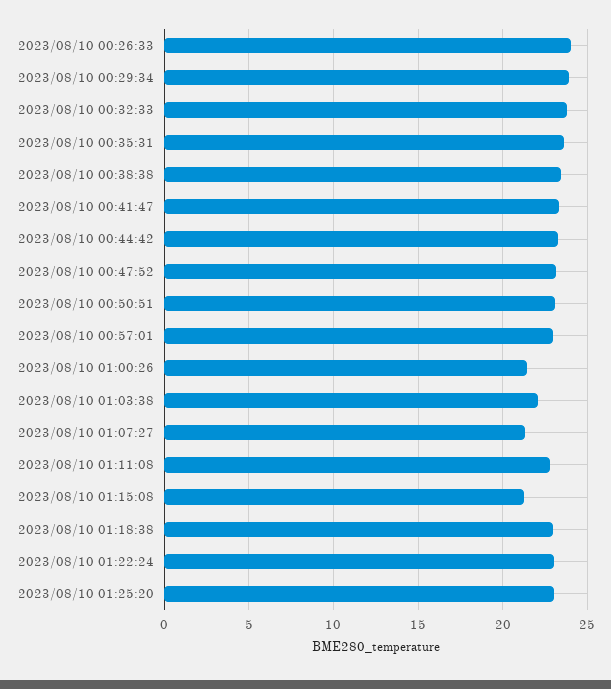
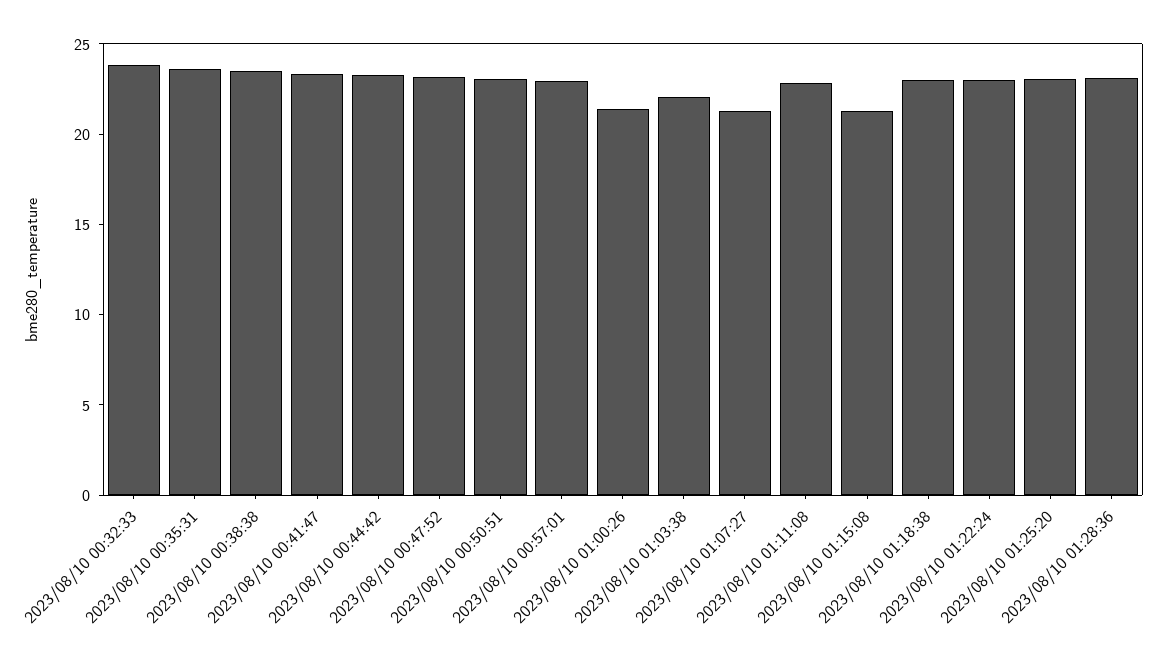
2023/08/10 00:26:33: 24 -> none
2023/08/10 00:29:34: 24 -> none
2023/08/10 01:28:36: none -> 23

